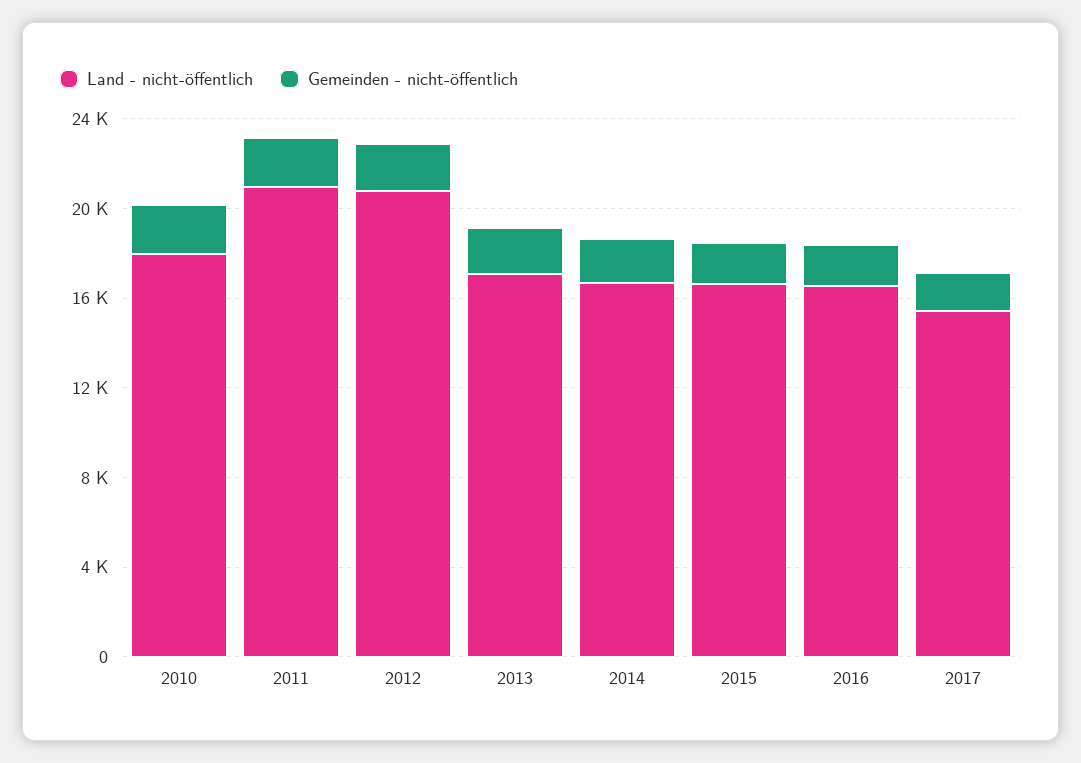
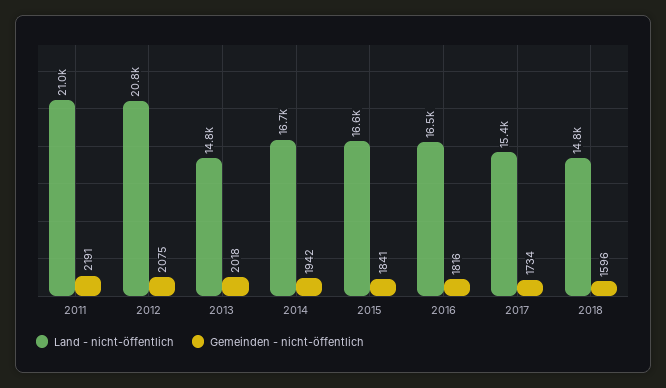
Land - nicht-öffentlich, 2010: 18000 -> none
Gemeinden - nicht-öffentlich, 2010: 2000 -> none
Land - nicht-öffentlich, 2013: 17000 -> 14800
Land - nicht-öffentlich, 2018: none -> 14800
Gemeinden - nicht-öffentlich, 2018: none -> 1596

